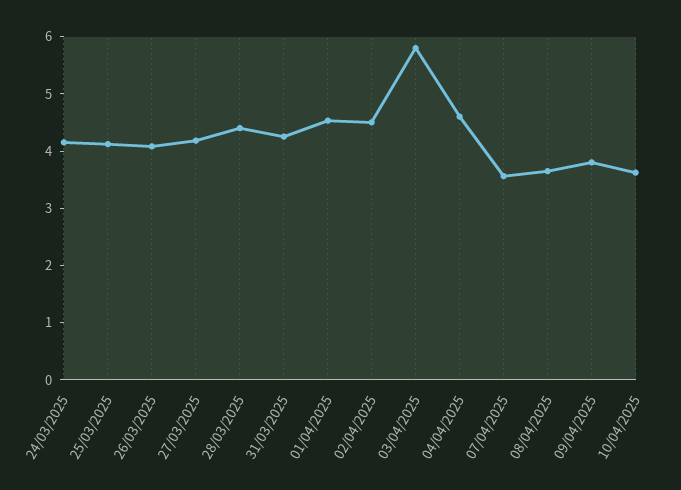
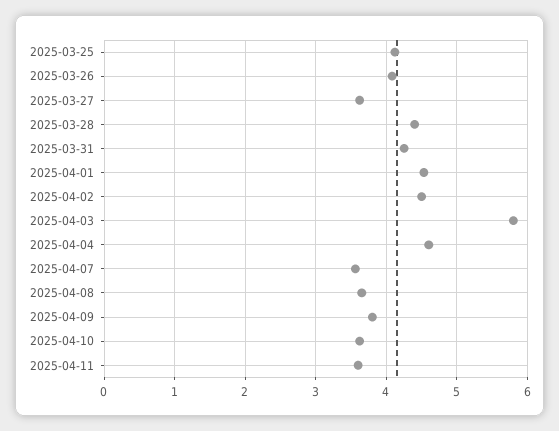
24/03/2025: 4.2 -> none
27/03/2025: 4.2 -> 3.6
2025-04-11: none -> 3.6

